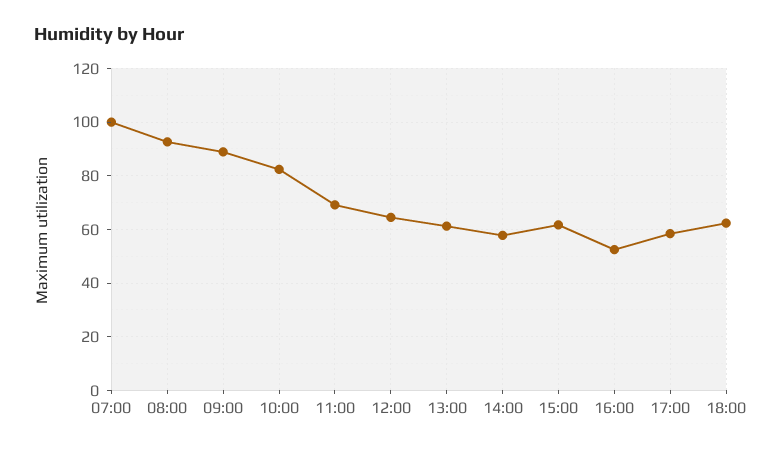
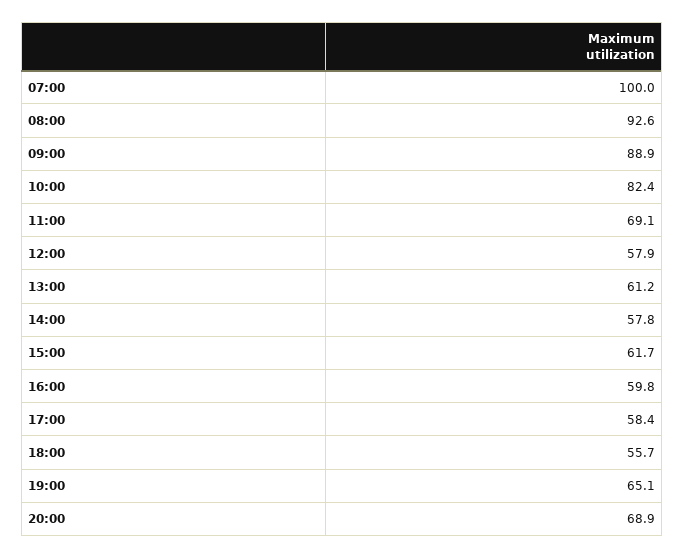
12:00: 65 -> 57.9
16:00: 52.5 -> 59.8
18:00: 62.5 -> 55.7
19:00: none -> 65.1
20:00: none -> 68.9

